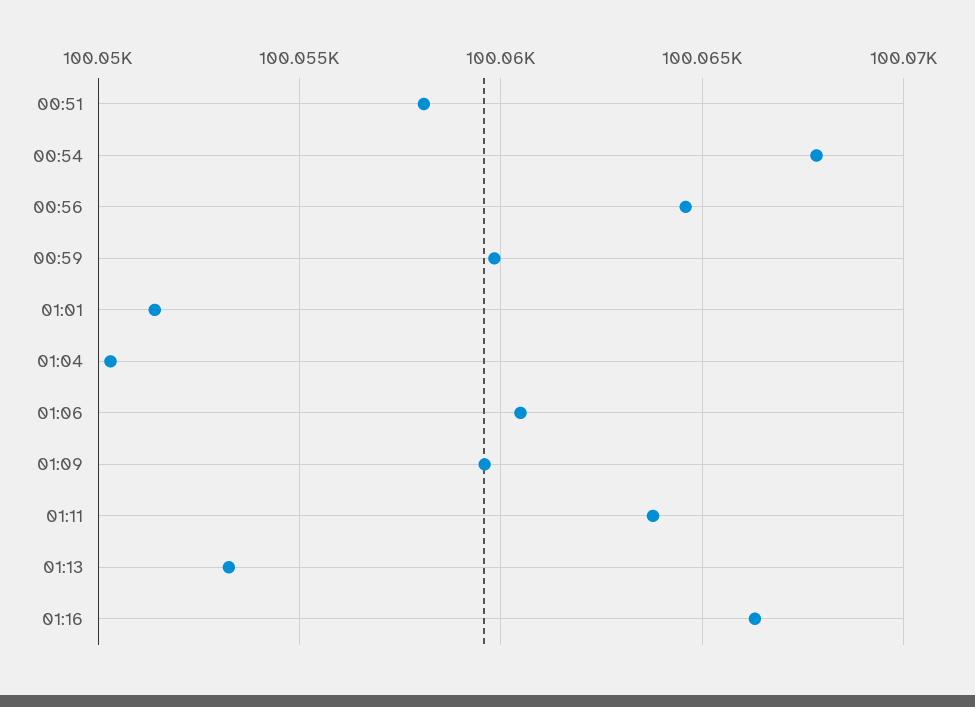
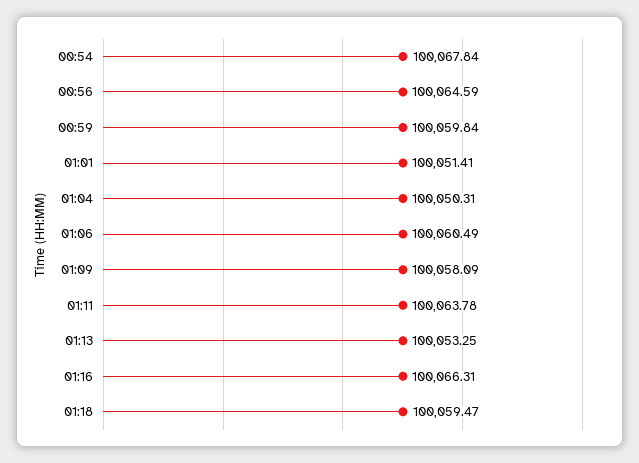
00:51: 100058 -> none
01:09: 100059.5 -> 100058.09
01:18: none -> 100059.47

